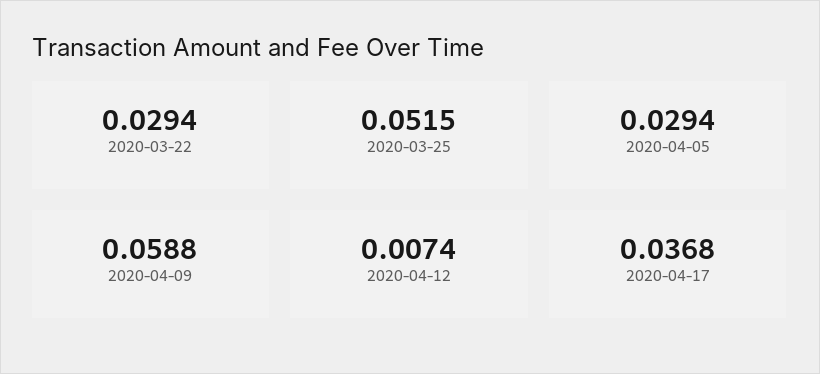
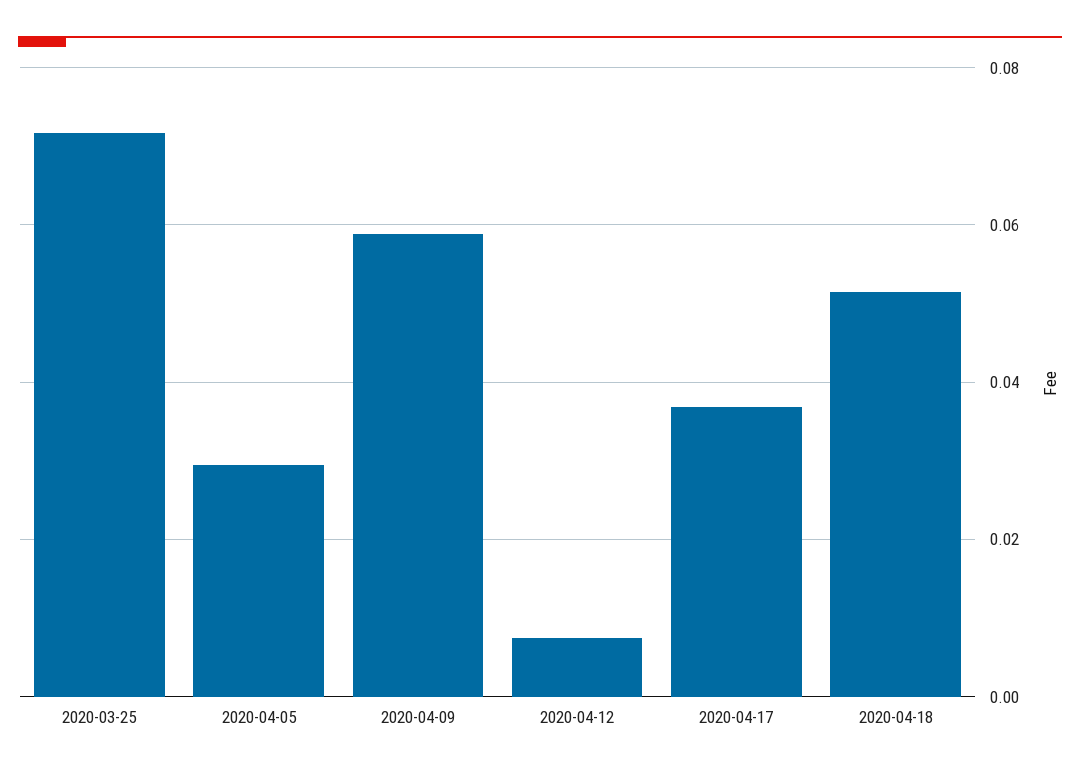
2020-03-22: 0.0294 -> none
2020-03-25: 0.0515 -> 0.072
2020-04-18: none -> 0.052

